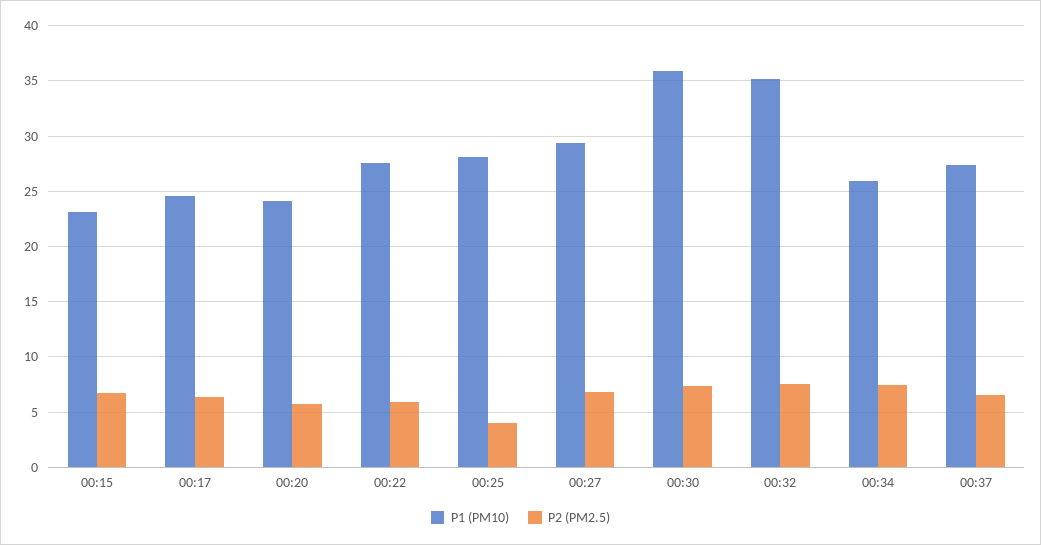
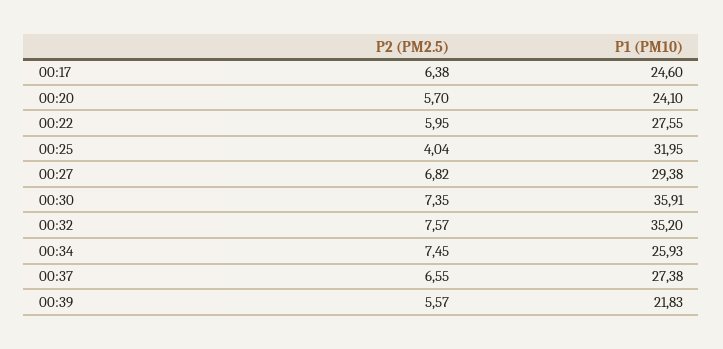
P1 (PM10), 00:15: 23 -> none
P2 (PM2.5), 00:15: 7 -> none
P1 (PM10), 00:25: 28 -> 31.95
P2 (PM2.5), 00:39: none -> 5.57
P1 (PM10), 00:39: none -> 21.83

